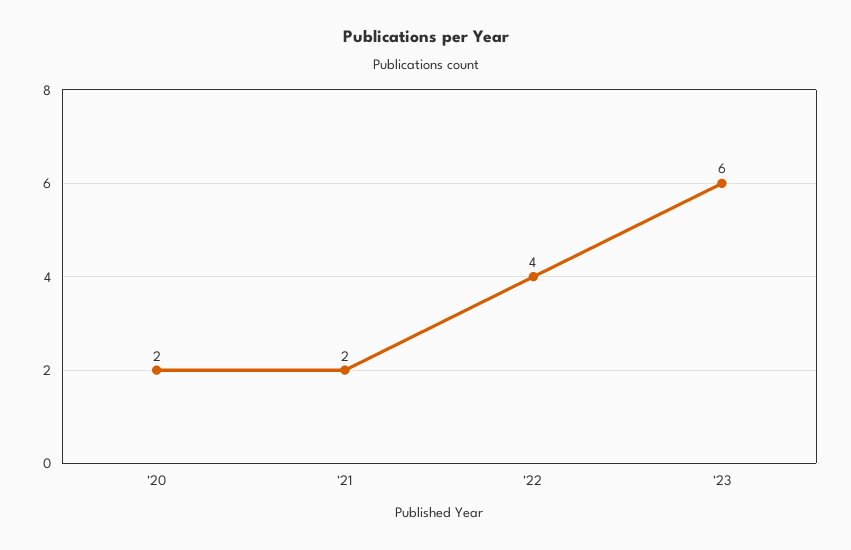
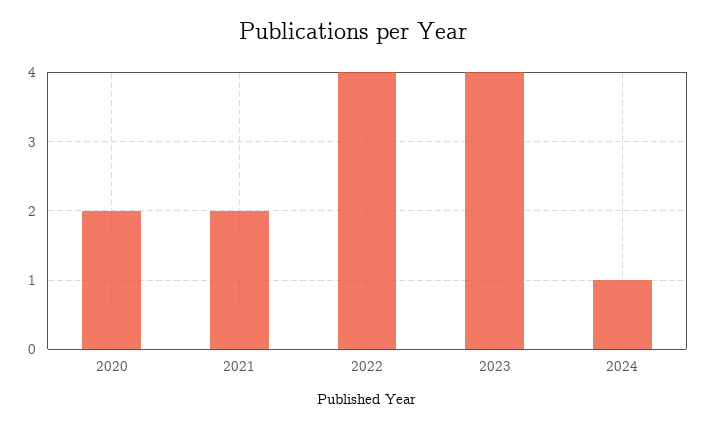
'23: 6 -> 4
2024: none -> 1

